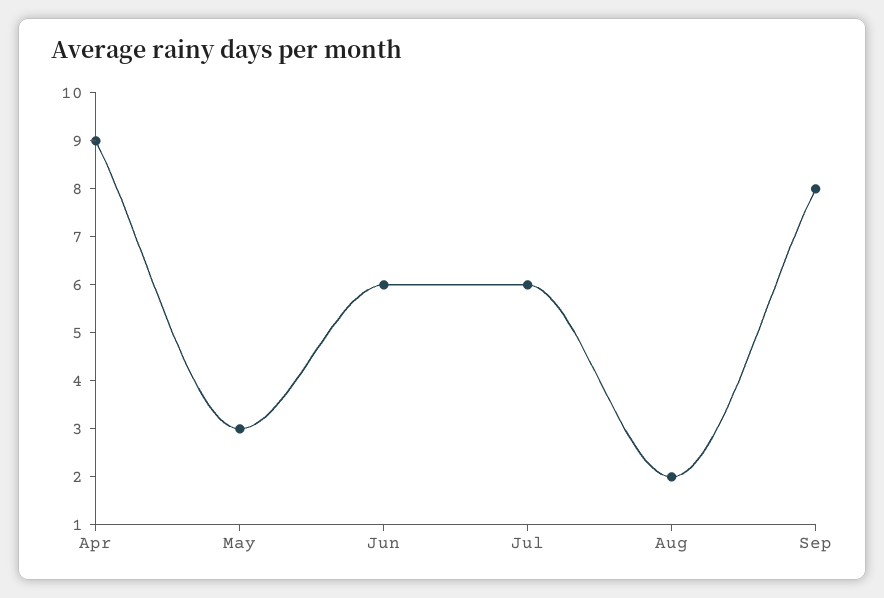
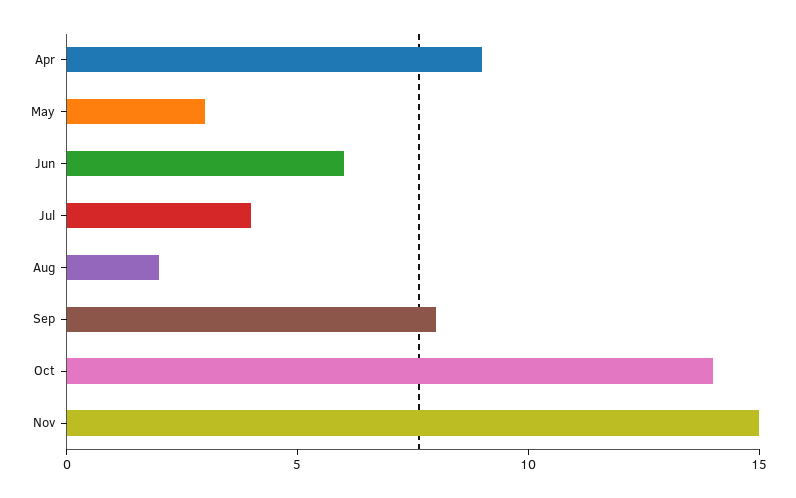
Jul: 6 -> 4
Oct: none -> 14
Nov: none -> 15

